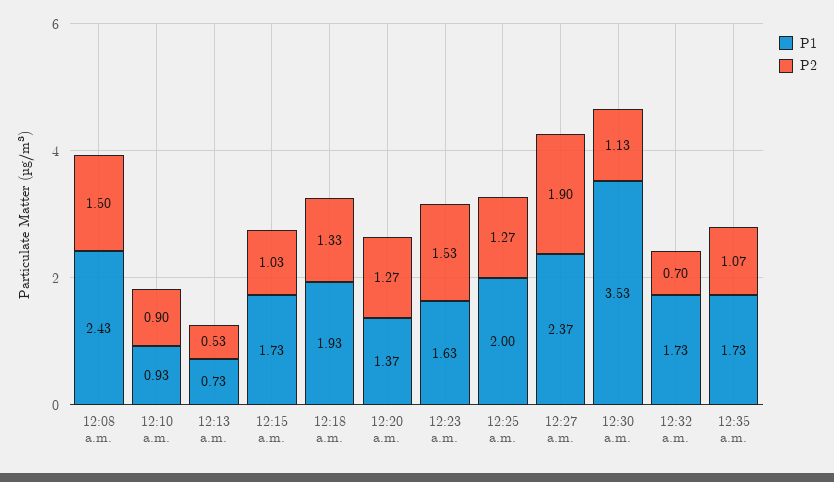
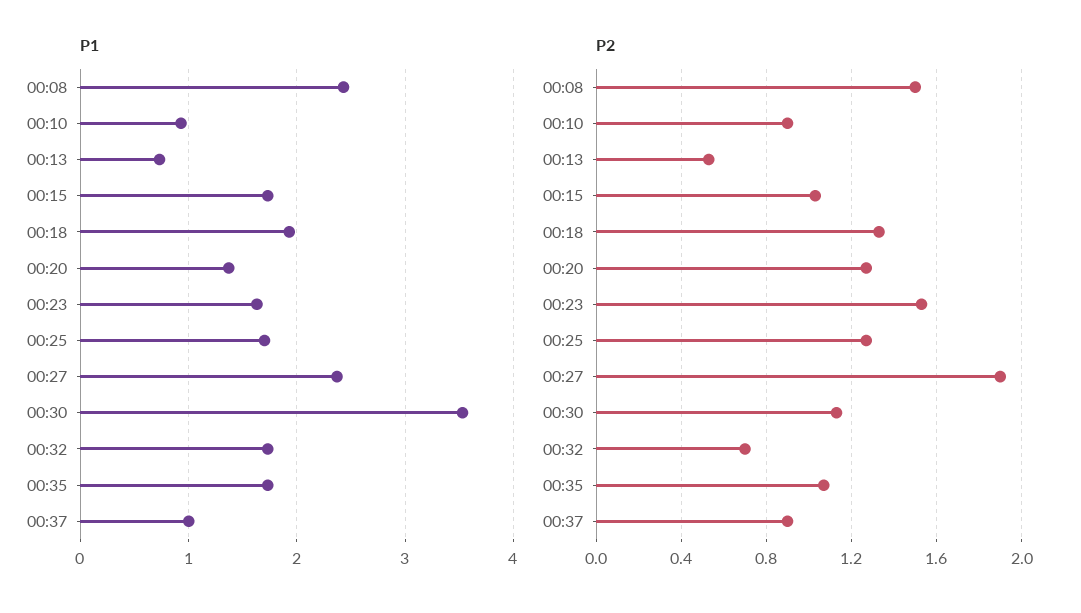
P1, 12:25 a.m.: 2 -> 1.7
P1, 00:37: none -> 1
P2, 00:37: none -> 0.9

